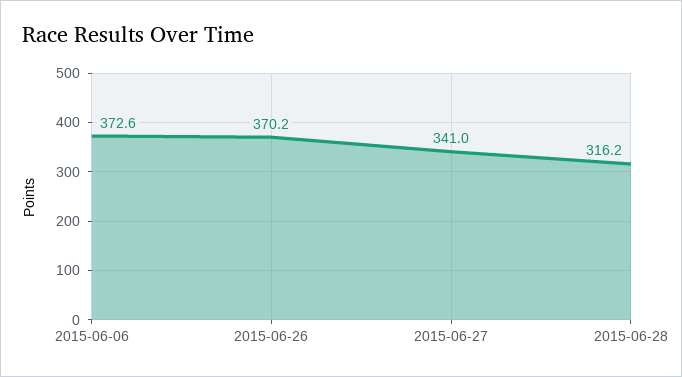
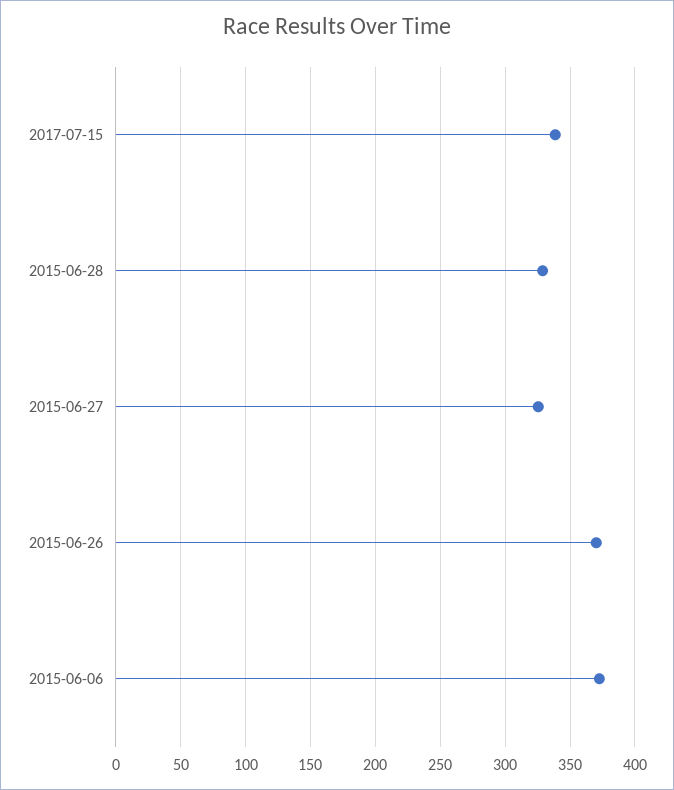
2015-06-27: 341 -> 325
2015-06-28: 316.2 -> 330
2017-07-15: none -> 340

